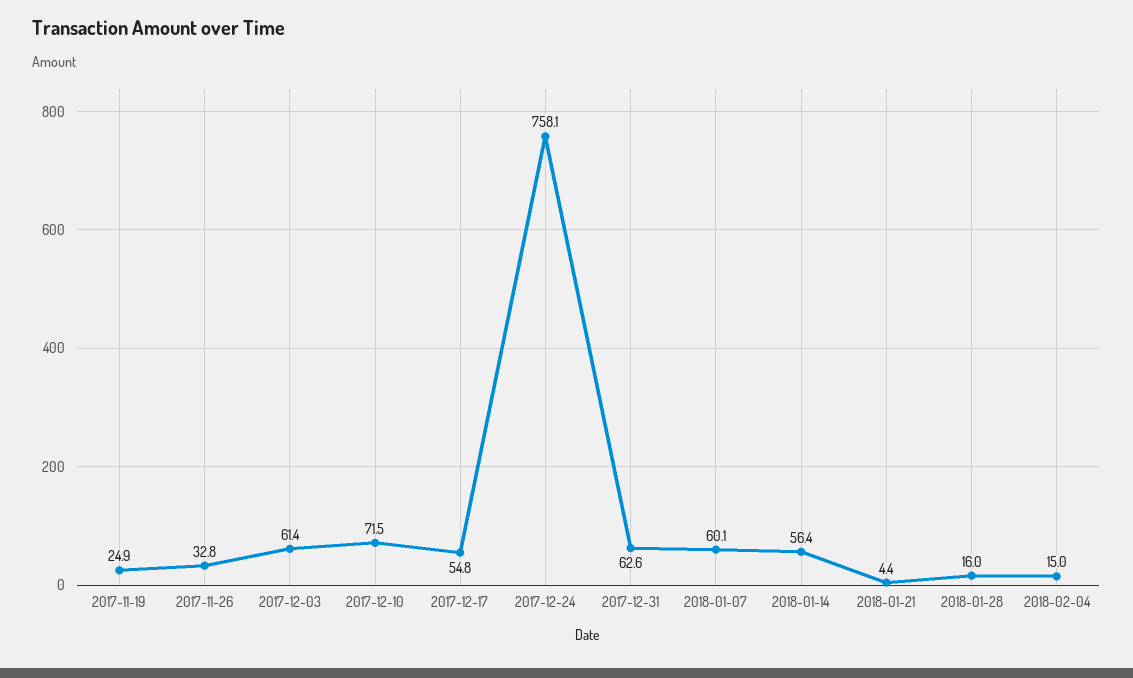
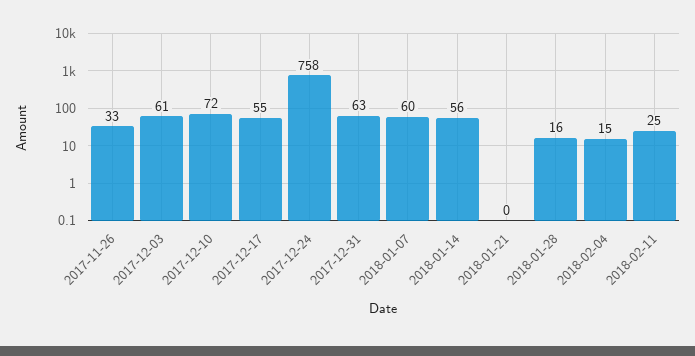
2017-11-19: 24.9 -> none
2018-01-21: 4.4 -> 0
2018-02-11: none -> 25

